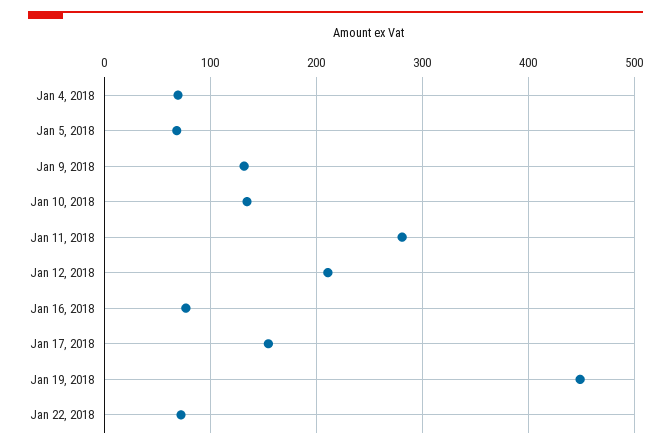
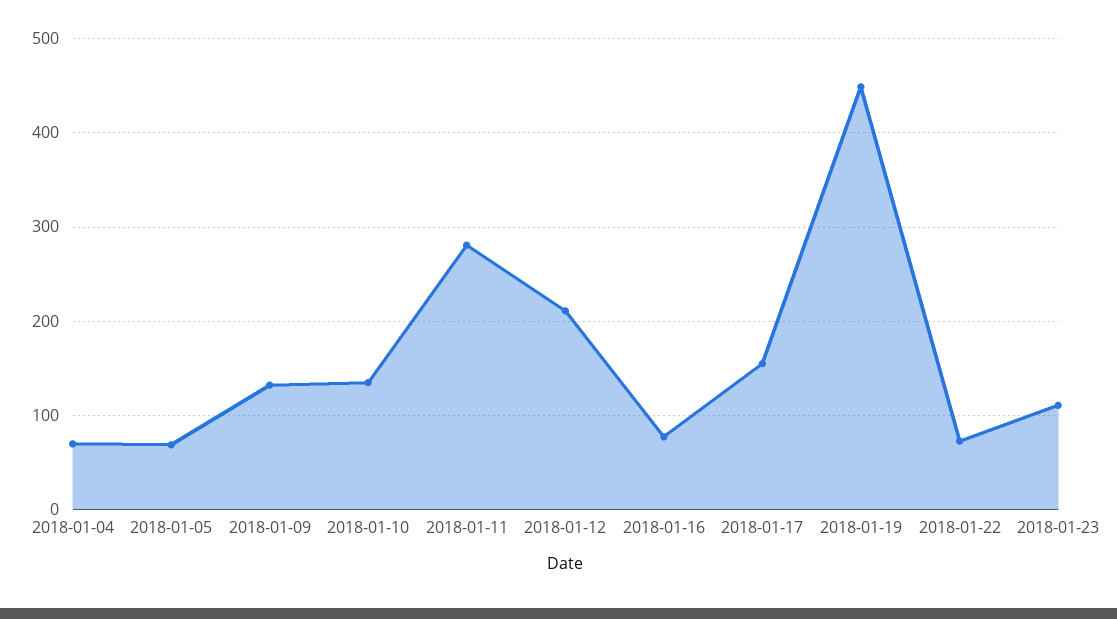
2018-01-23: none -> 110

